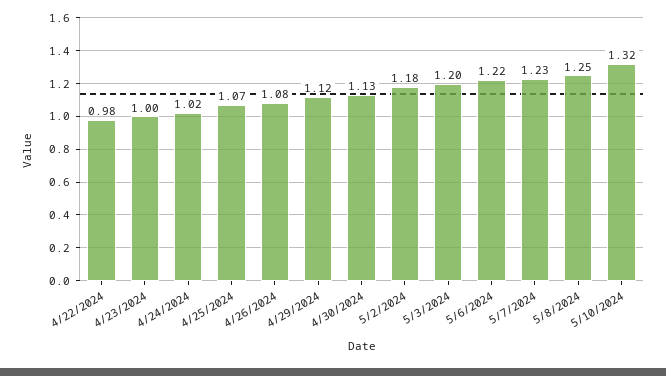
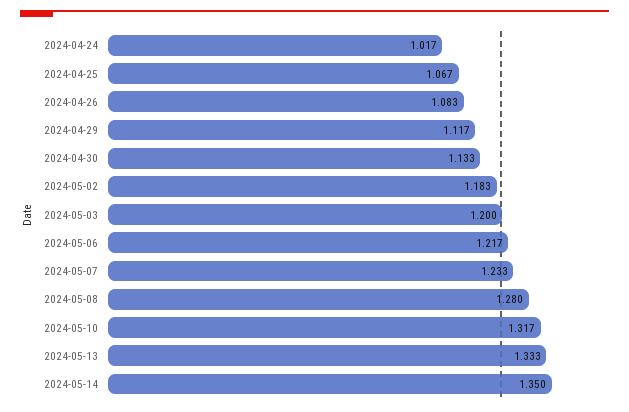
4/22/2024: 0.98 -> none
4/23/2024: 1 -> none
5/8/2024: 1.25 -> 1.28
2024-05-13: none -> 1.333
2024-05-14: none -> 1.35

